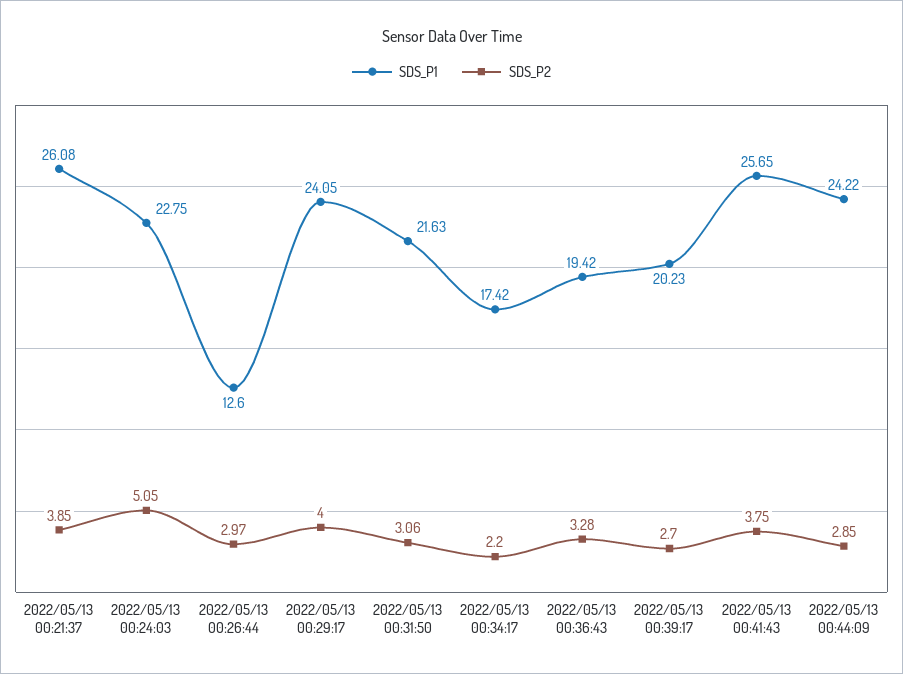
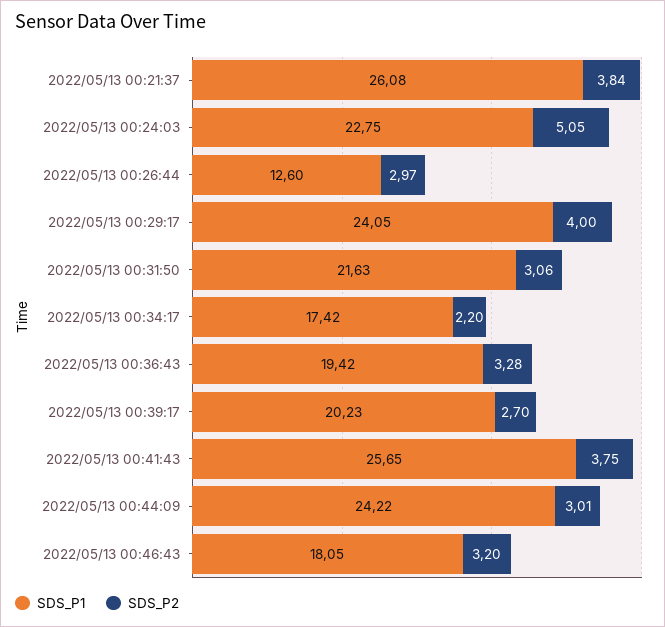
SDS_P2, 2022/05/13 00:21:37: 3.85 -> 3.84
SDS_P2, 2022/05/13 00:44:09: 2.85 -> 3.01
SDS_P1, 2022/05/13 00:46:43: none -> 18.05
SDS_P2, 2022/05/13 00:46:43: none -> 3.2

